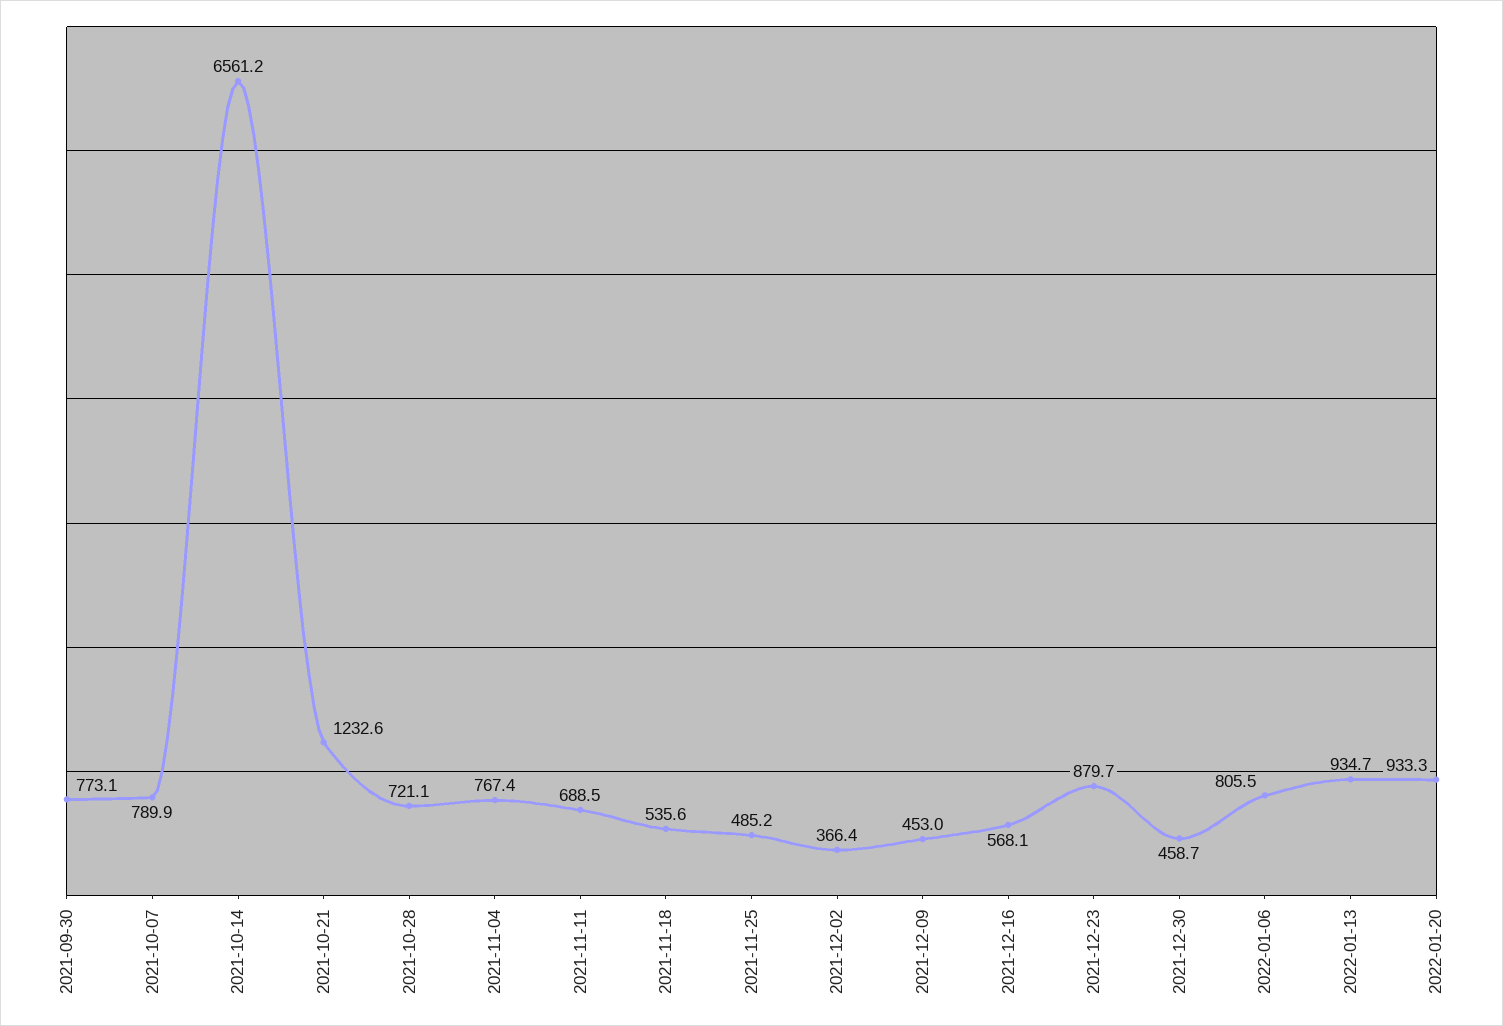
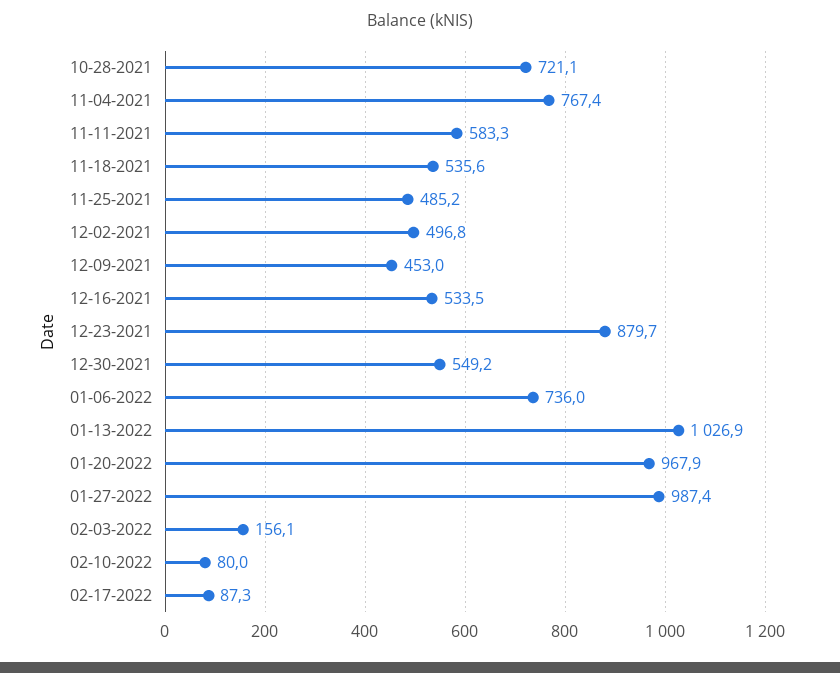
2021-09-30: 773.1 -> none
2021-10-07: 789.9 -> none
2021-10-14: 6561.2 -> none
2021-10-21: 1232.6 -> none
2021-11-11: 688.5 -> 583.3
2021-12-02: 366.4 -> 496.8
2021-12-16: 568.1 -> 533.5
2021-12-30: 458.7 -> 549.2
2022-01-06: 805.5 -> 736
2022-01-13: 934.7 -> 1026.9
2022-01-20: 933.3 -> 967.9
01-27-2022: none -> 987.4
02-03-2022: none -> 156.1
02-10-2022: none -> 80
02-17-2022: none -> 87.3

